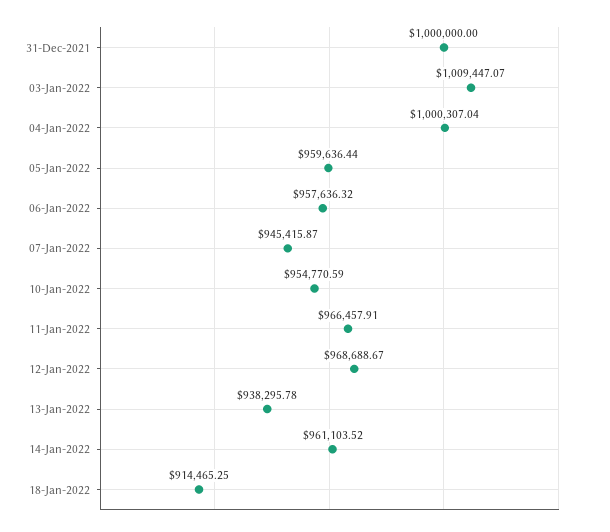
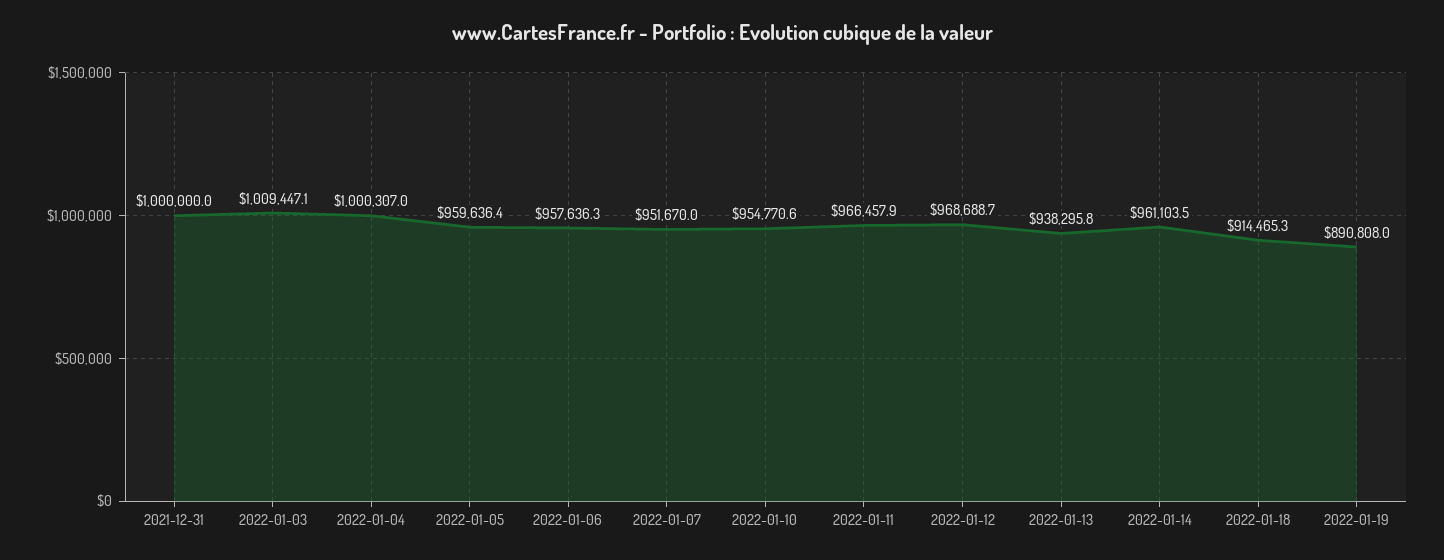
07-Jan-2022: 945415.87 -> 951670
2022-01-19: none -> 890808

